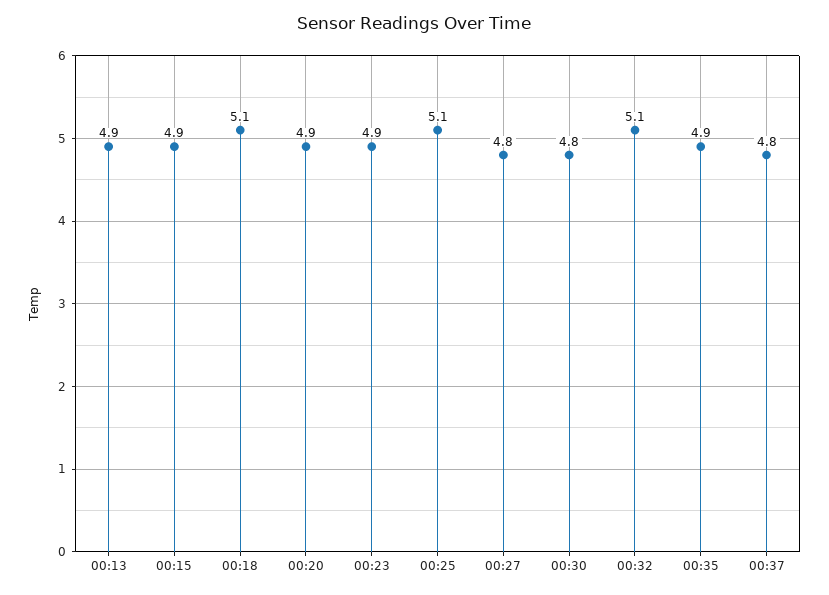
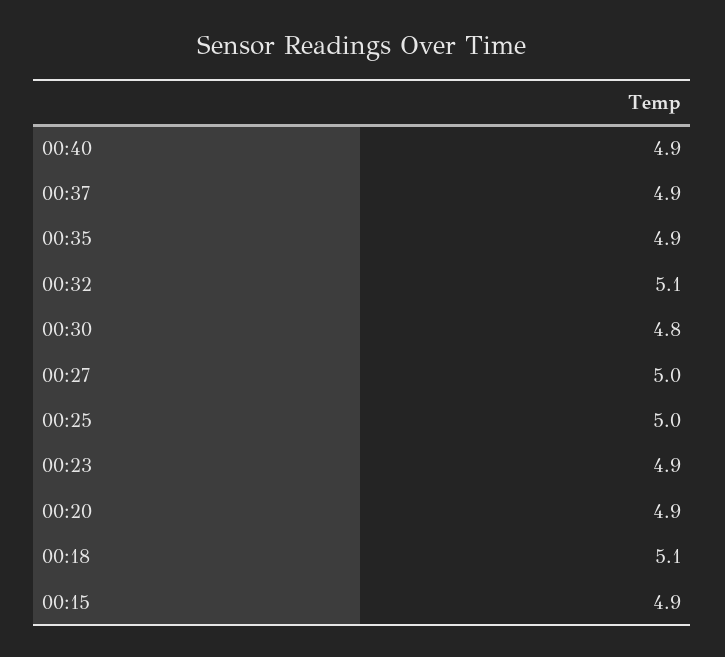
00:13: 4.9 -> none
00:25: 5.1 -> 5
00:27: 4.8 -> 5
00:37: 4.8 -> 4.9
00:40: none -> 4.9

